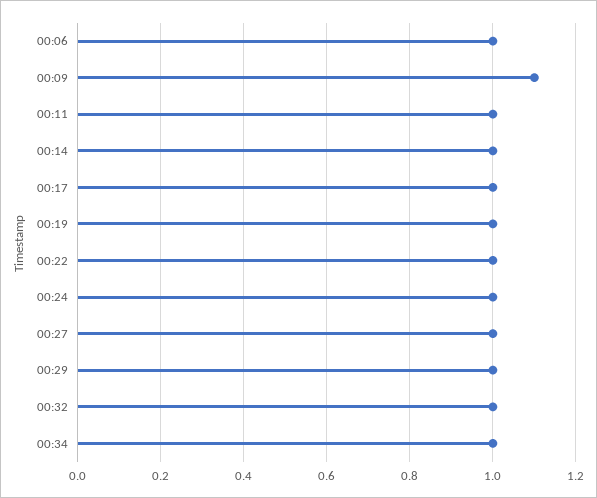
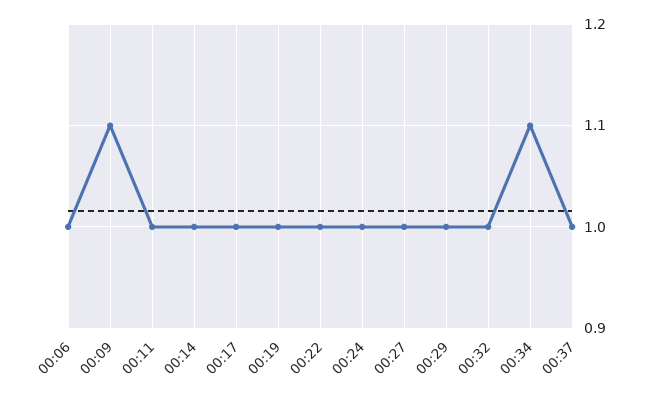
00:34: 1 -> 1.1
00:37: none -> 1

